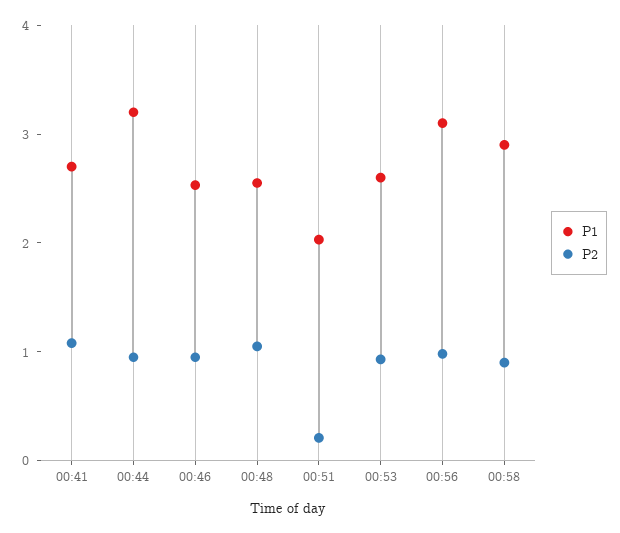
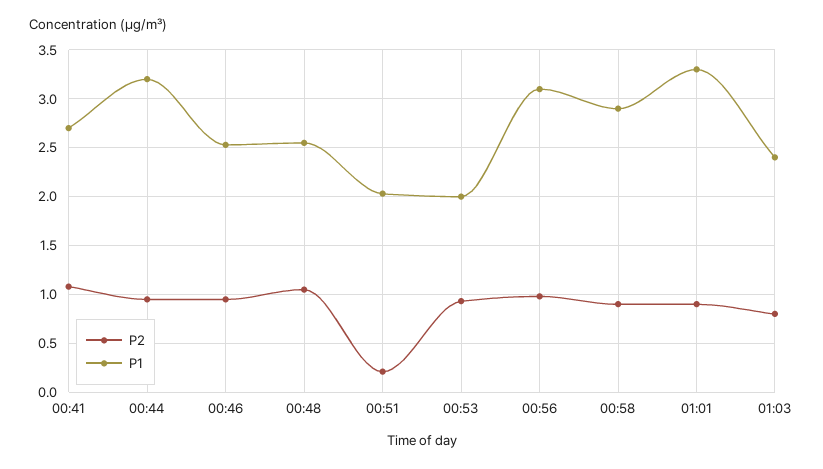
P1, 00:53: 2.6 -> 2
P2, 01:01: none -> 0.9
P1, 01:01: none -> 3.3
P2, 01:03: none -> 0.8
P1, 01:03: none -> 2.4

